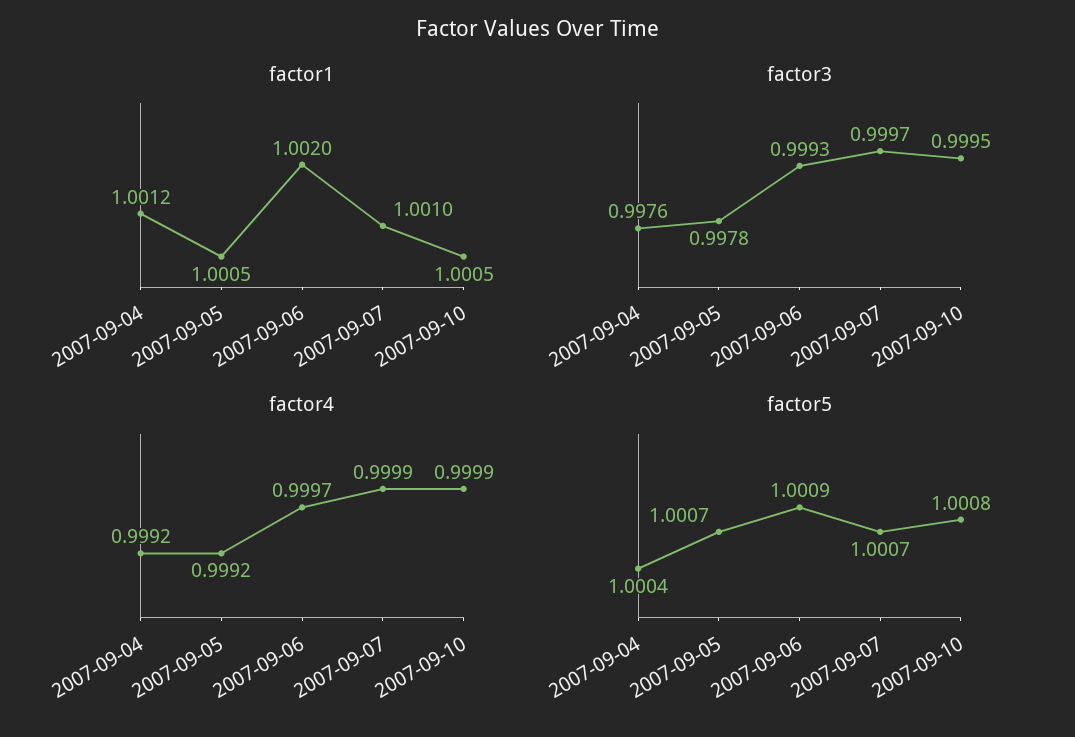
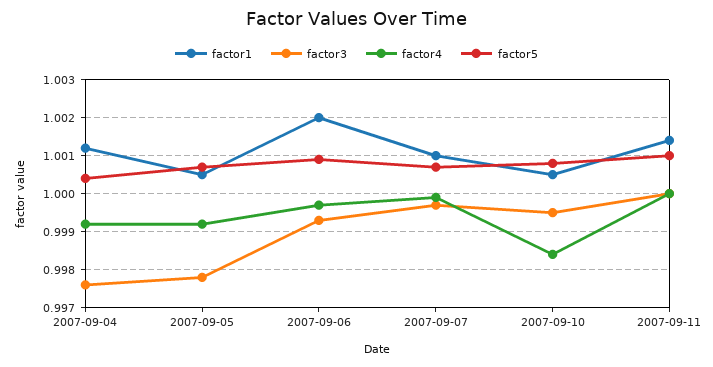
factor4, 2007-09-10: 0.9999 -> 0.9985
factor1, 2007-09-11: none -> 1.0015
factor3, 2007-09-11: none -> 1
factor4, 2007-09-11: none -> 1
factor5, 2007-09-11: none -> 1.001

